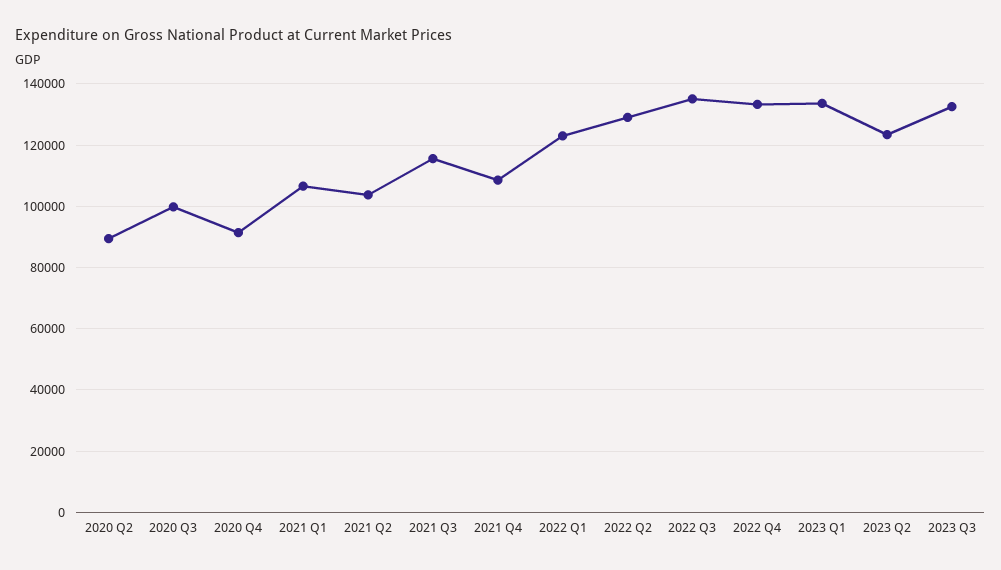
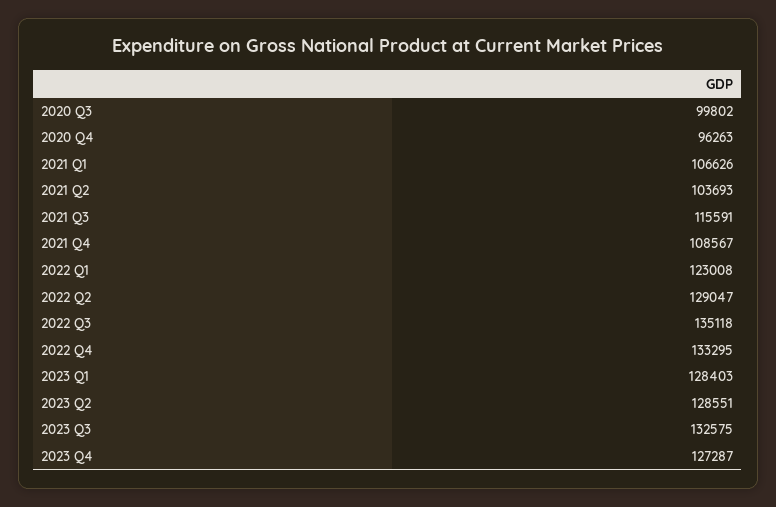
2020 Q2: 90000 -> none
2020 Q4: 92000 -> 96263
2023 Q1: 134000 -> 128403
2023 Q2: 124000 -> 128551
2023 Q4: none -> 127287

